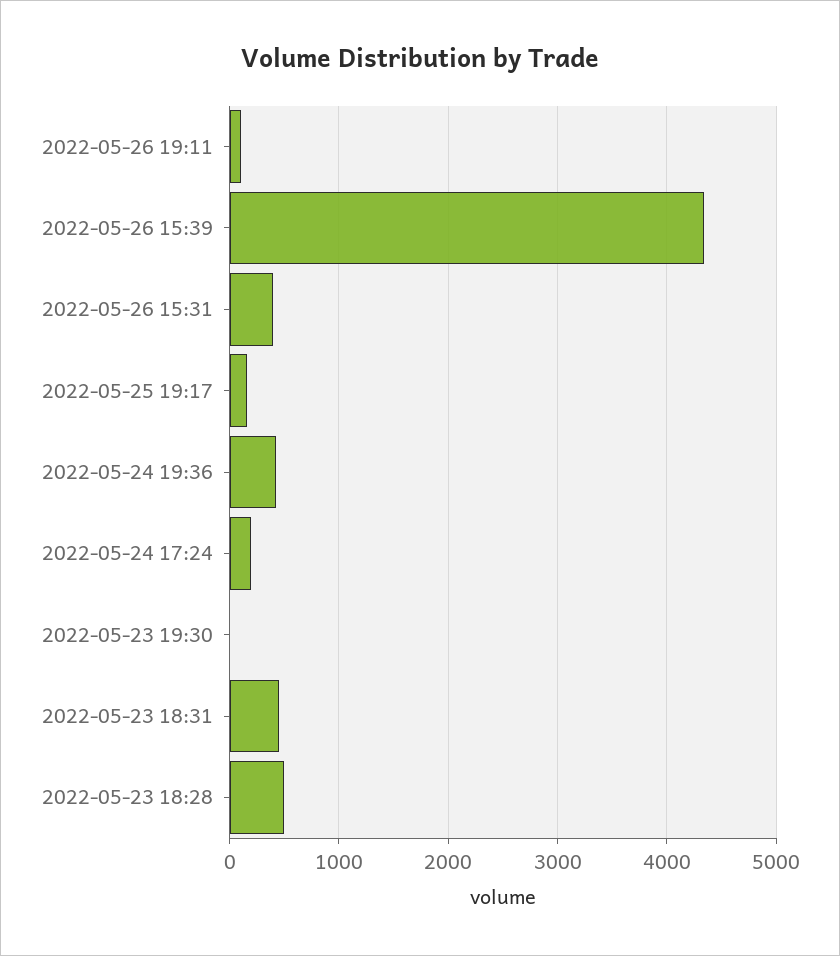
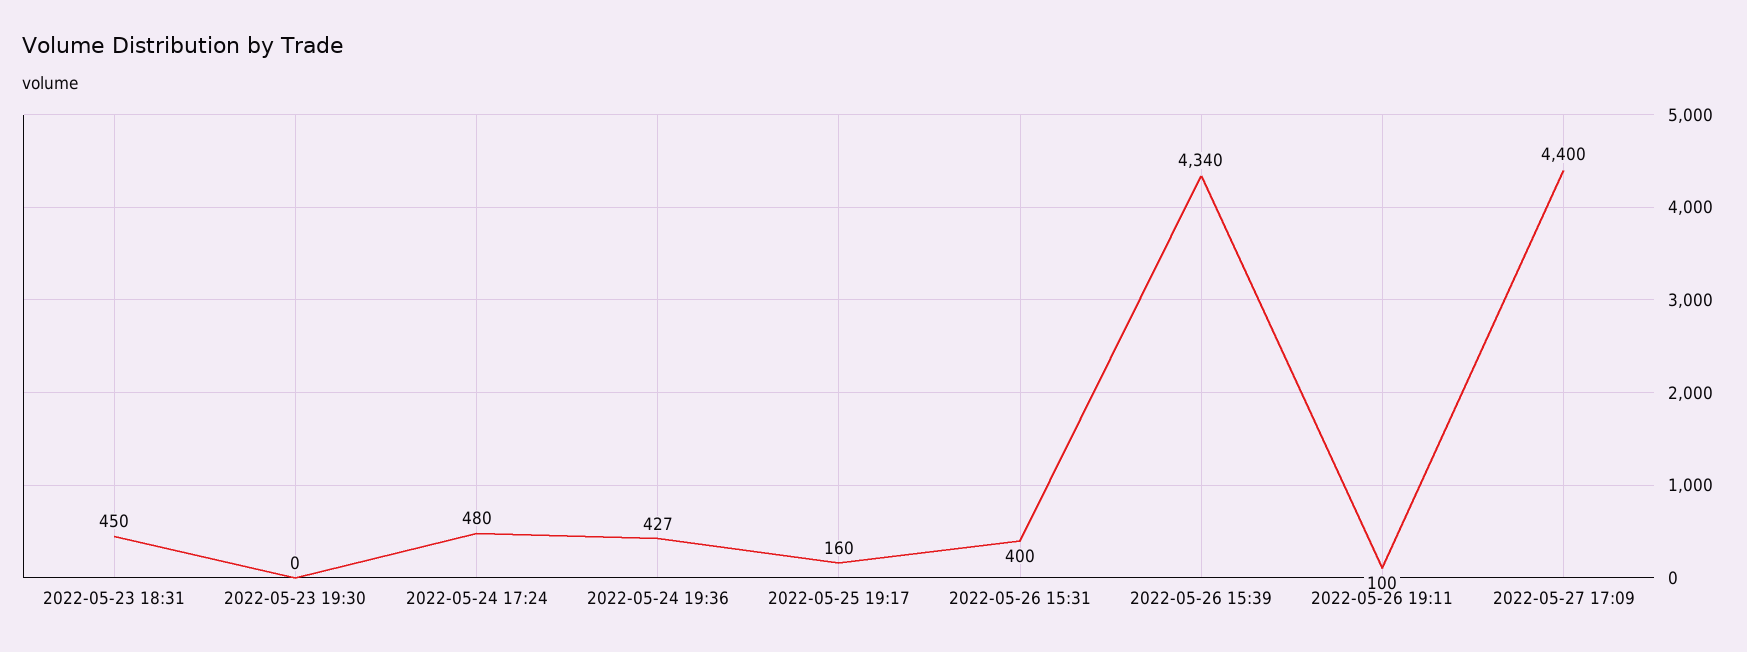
2022-05-24 17:24: 200 -> 480
2022-05-23 18:28: 500 -> none
2022-05-27 17:09: none -> 4400

